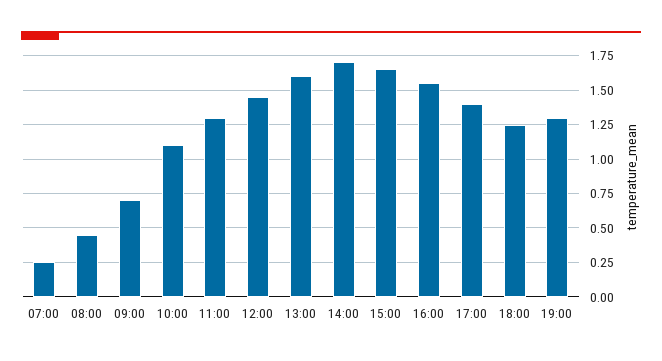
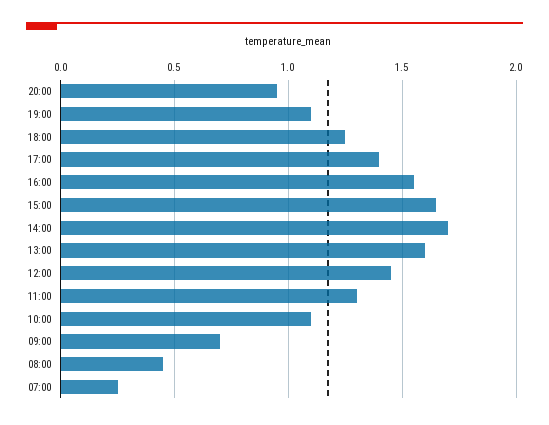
19:00: 1.3 -> 1.1
20:00: none -> 0.95

